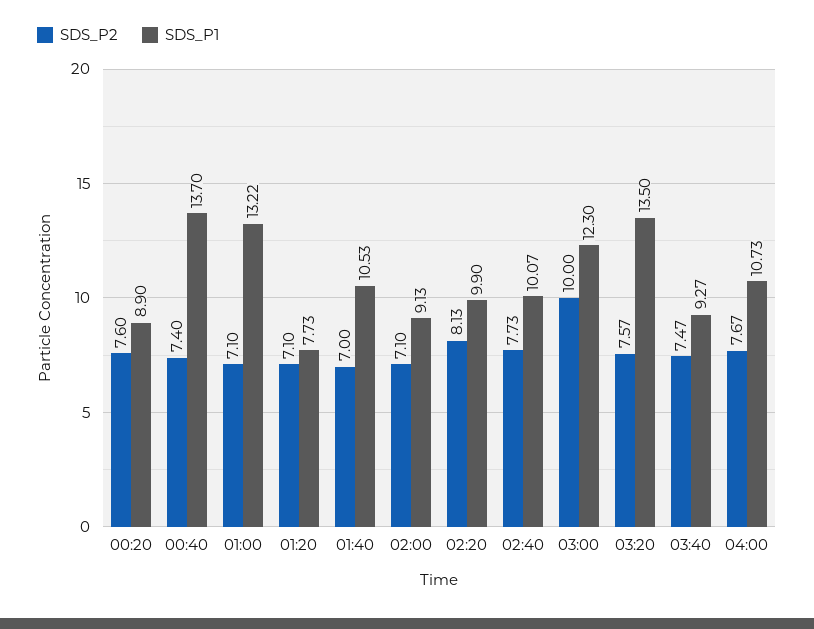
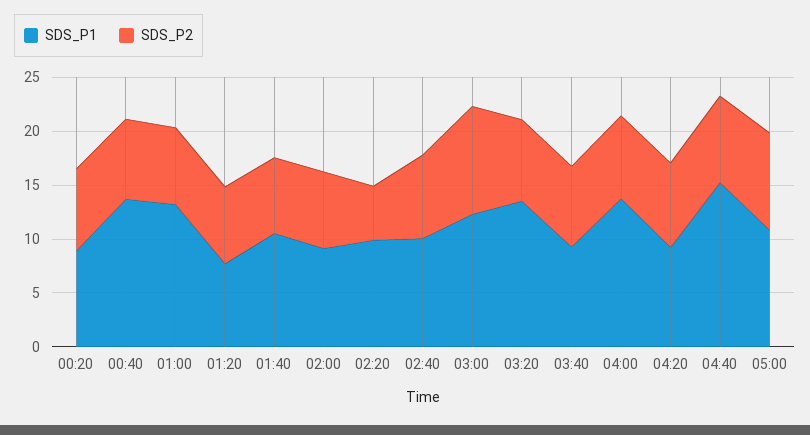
SDS_P2, 02:20: 8.13 -> 5
SDS_P1, 04:00: 10.73 -> 14
SDS_P1, 04:20: none -> 9
SDS_P2, 04:20: none -> 8
SDS_P1, 04:40: none -> 15
SDS_P2, 04:40: none -> 8
SDS_P1, 05:00: none -> 11
SDS_P2, 05:00: none -> 9

